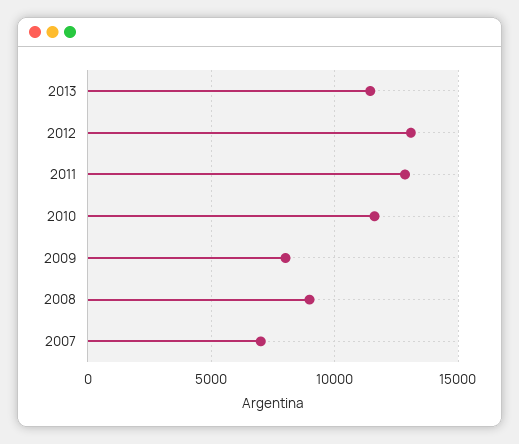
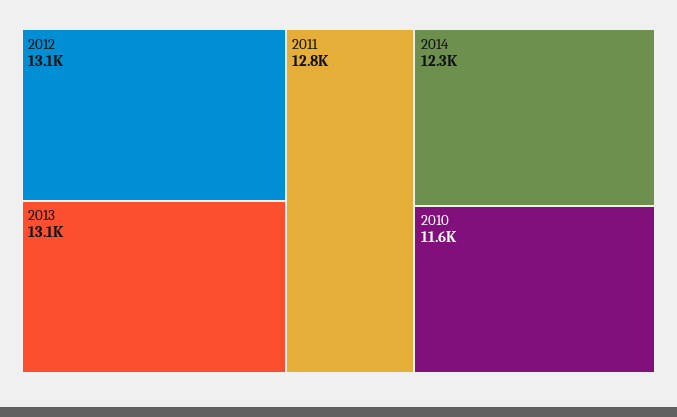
2013: 11500 -> 13100
2009: 8000 -> none
2008: 9000 -> none
2007: 7000 -> none
2014: none -> 12300

